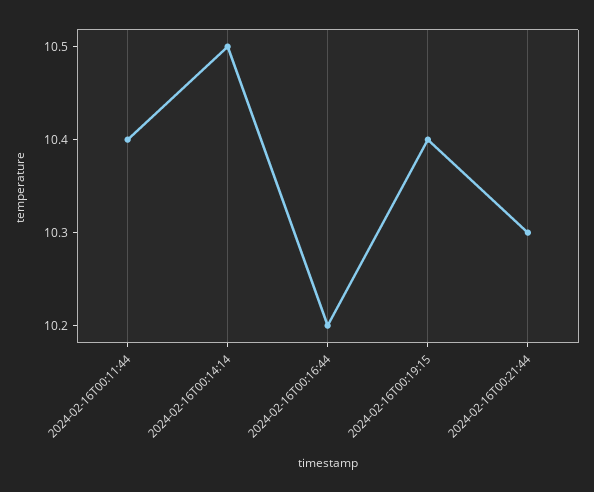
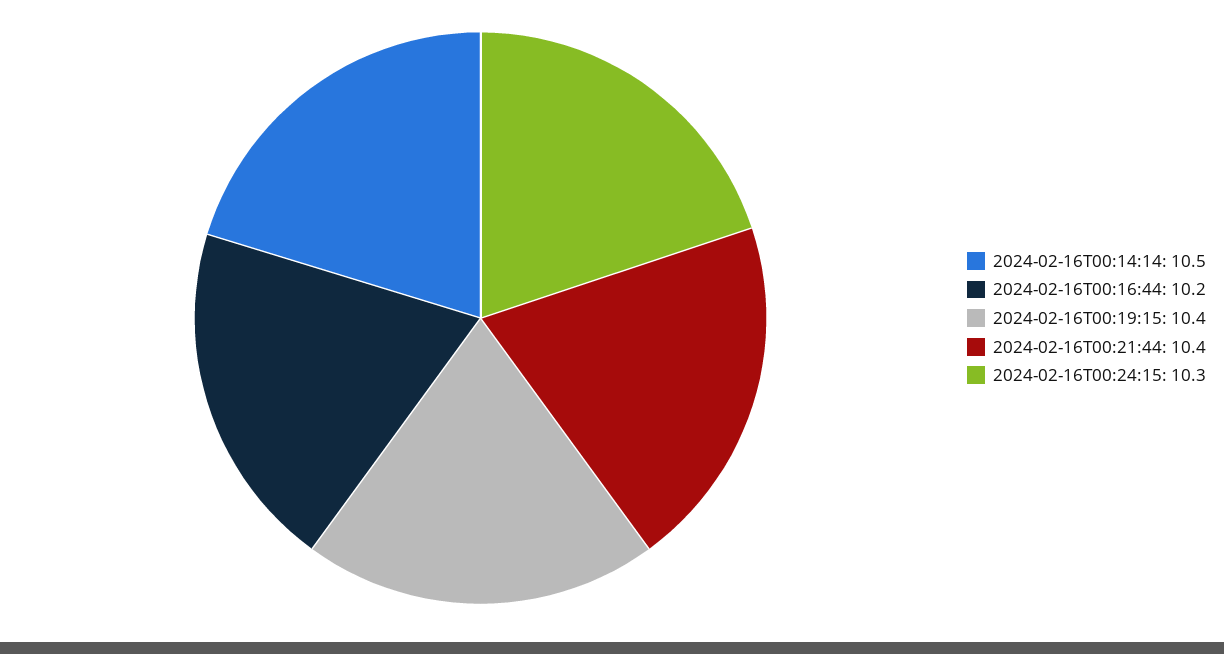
2024-02-16T00:11:44: 10.4 -> none
2024-02-16T00:21:44: 10.3 -> 10.4
2024-02-16T00:24:15: none -> 10.3

